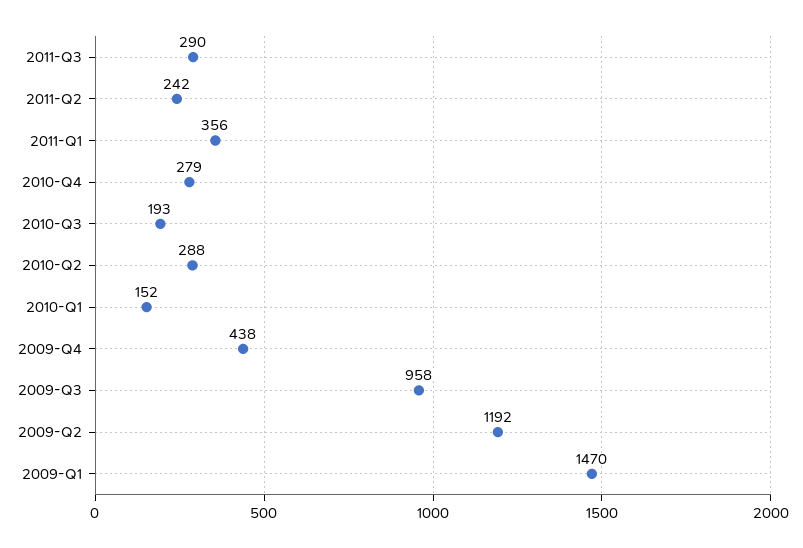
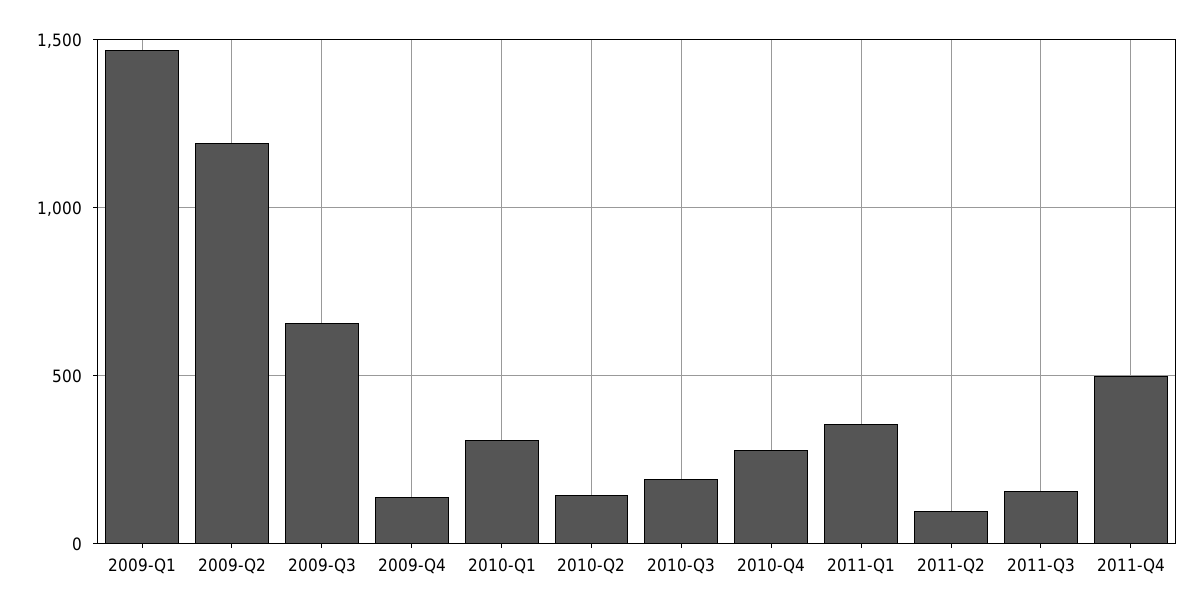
2011-Q3: 290 -> 150
2011-Q2: 242 -> 100
2010-Q2: 288 -> 150
2010-Q1: 152 -> 300
2009-Q4: 438 -> 150
2009-Q3: 958 -> 650
2011-Q4: none -> 500

